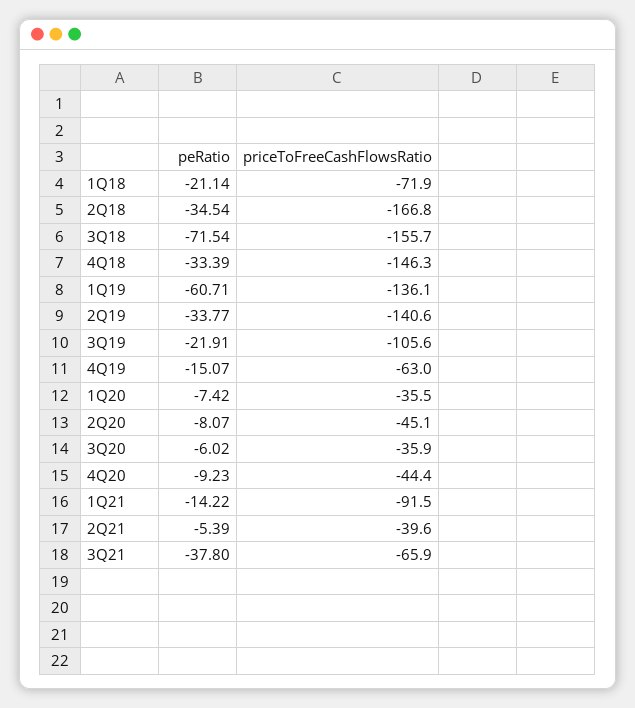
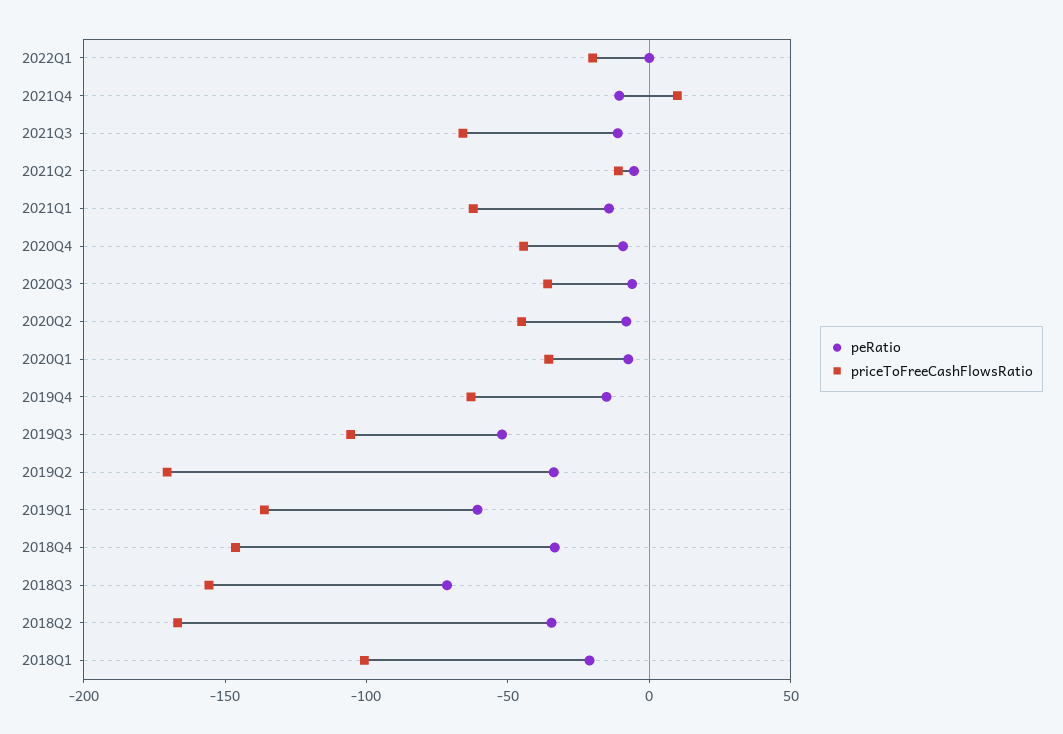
priceToFreeCashFlowsRatio, 1Q18: -71.9 -> -100
priceToFreeCashFlowsRatio, 2Q19: -140.6 -> -170
peRatio, 3Q19: -21.91 -> -50
priceToFreeCashFlowsRatio, 1Q21: -91.5 -> -60
priceToFreeCashFlowsRatio, 2Q21: -39.6 -> -10
peRatio, 3Q21: -37.8 -> -10
peRatio, 2022Q1: none -> 0
priceToFreeCashFlowsRatio, 2022Q1: none -> -20
peRatio, 2021Q4: none -> -10
priceToFreeCashFlowsRatio, 2021Q4: none -> 10

